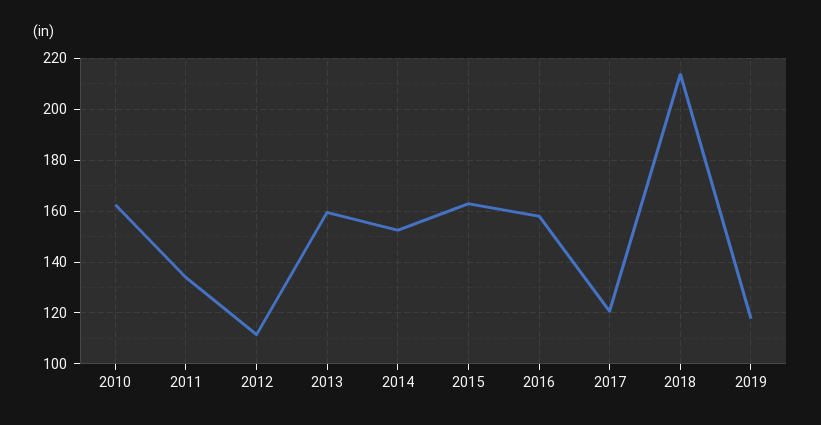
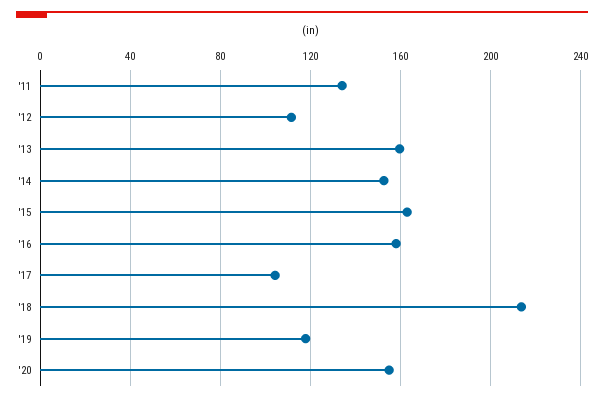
2010: 162.5 -> none
2017: 120 -> 105
'20: none -> 155

